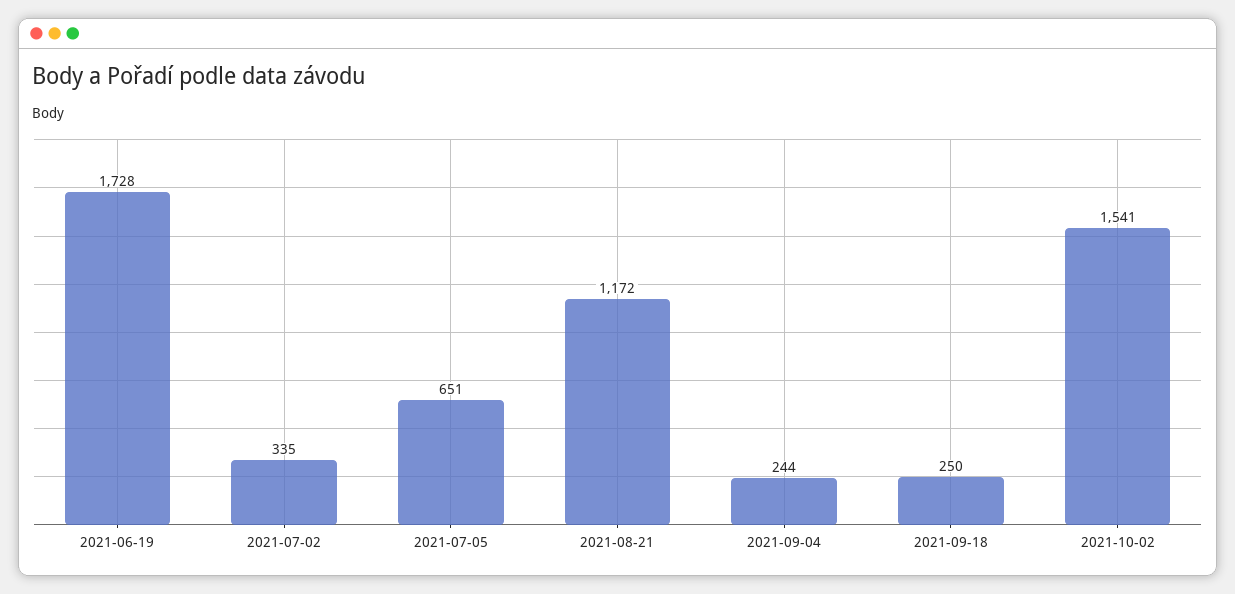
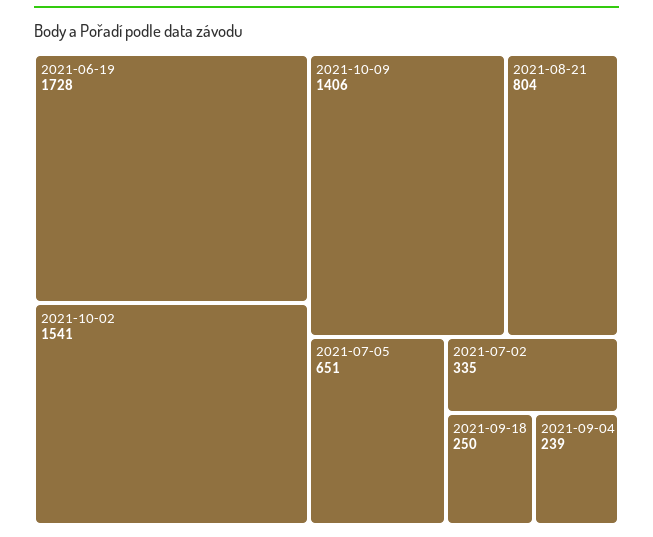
2021-08-21: 1172 -> 804
2021-09-04: 244 -> 239
2021-10-09: none -> 1406

